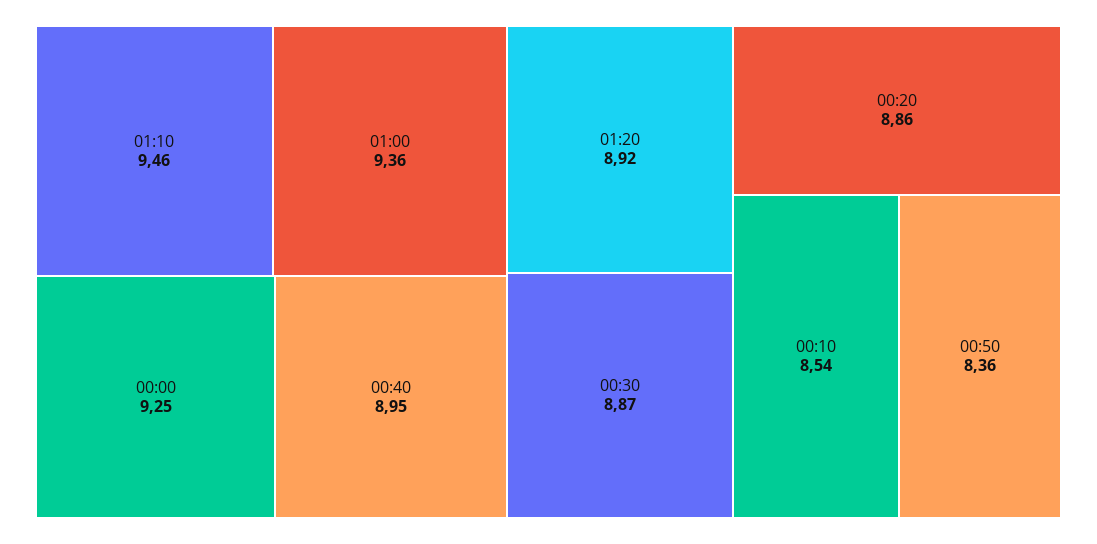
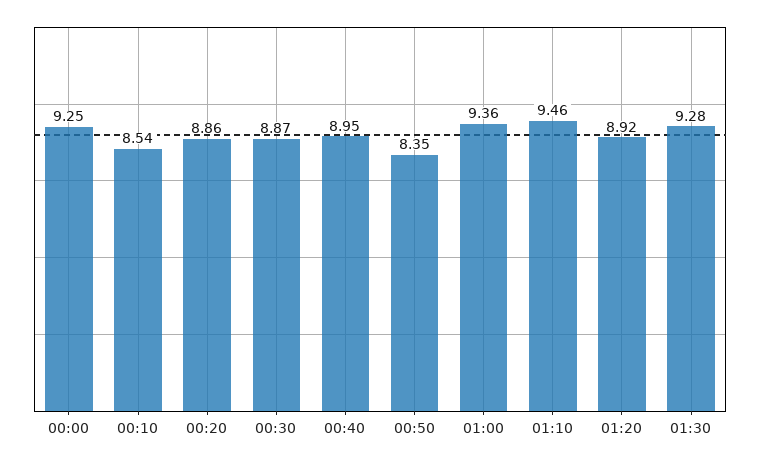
00:50: 8.36 -> 8.35
01:30: none -> 9.28

